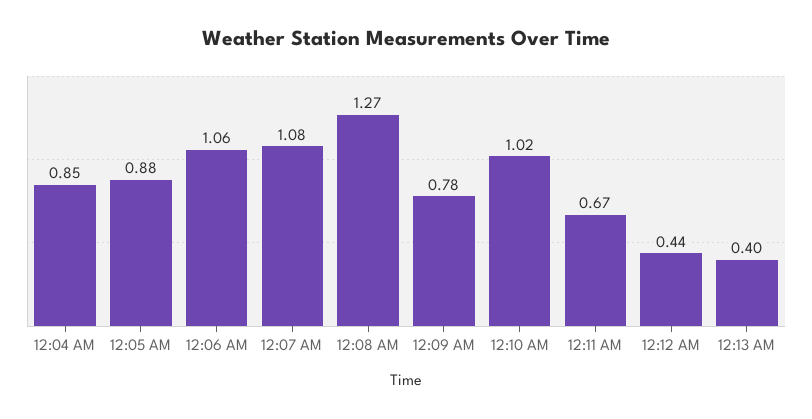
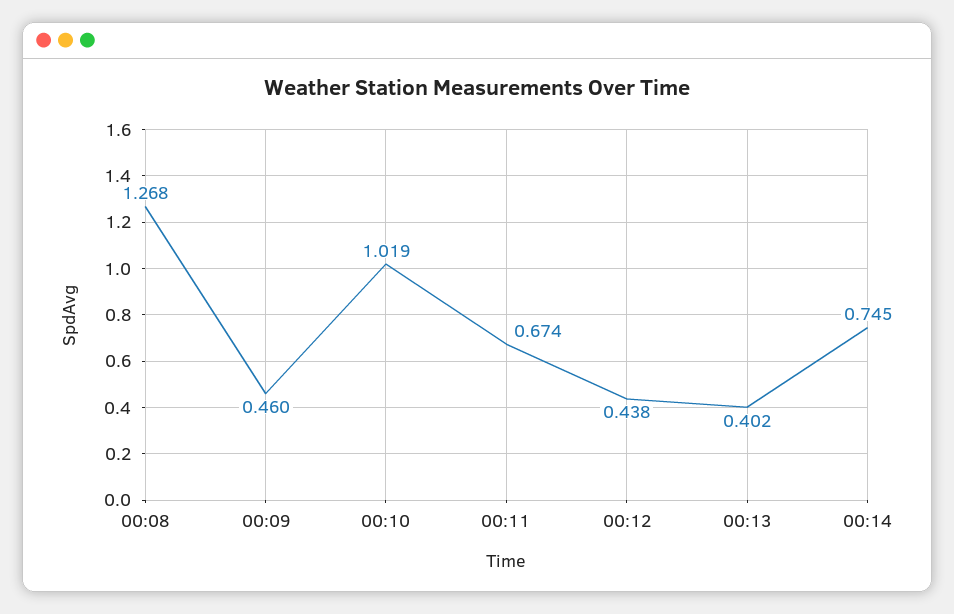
12:04 AM: 0.85 -> none
12:05 AM: 0.88 -> none
12:06 AM: 1.06 -> none
12:07 AM: 1.08 -> none
12:09 AM: 0.78 -> 0.46
00:14: none -> 0.745

